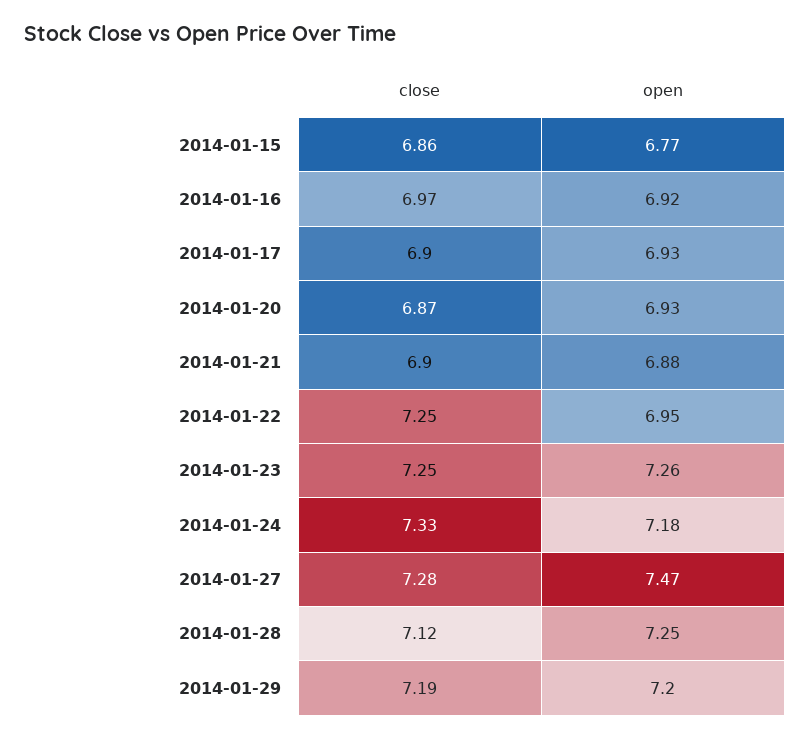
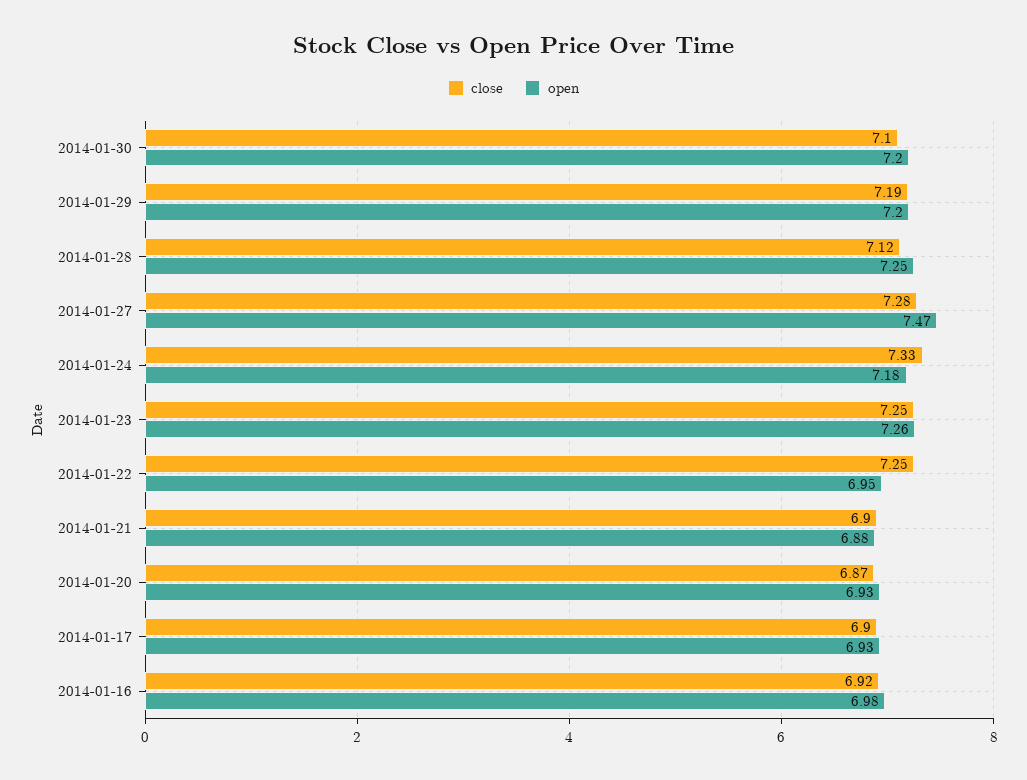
close, 2014-01-15: 6.86 -> none
open, 2014-01-15: 6.77 -> none
close, 2014-01-16: 6.97 -> 6.92
open, 2014-01-16: 6.92 -> 6.98
close, 2014-01-30: none -> 7.1
open, 2014-01-30: none -> 7.2

